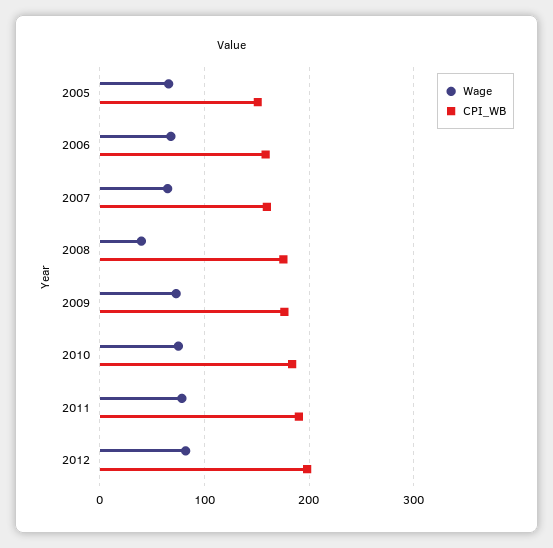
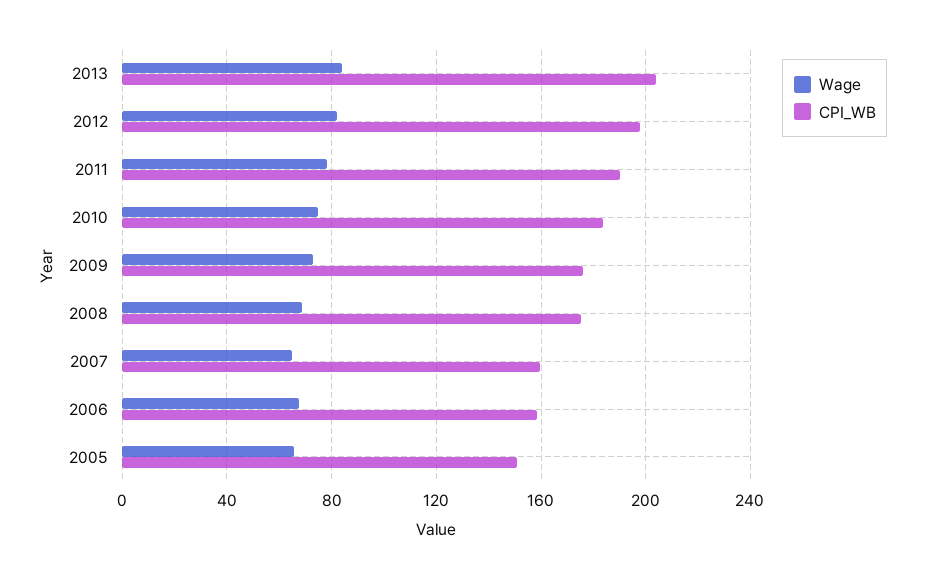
Wage, 2008: 40 -> 70
Wage, 2013: none -> 85
CPI_WB, 2013: none -> 205

